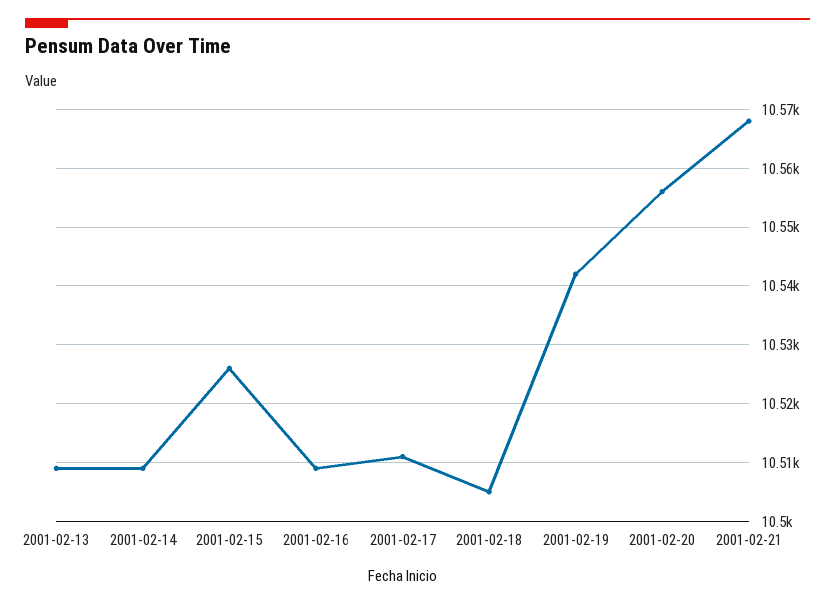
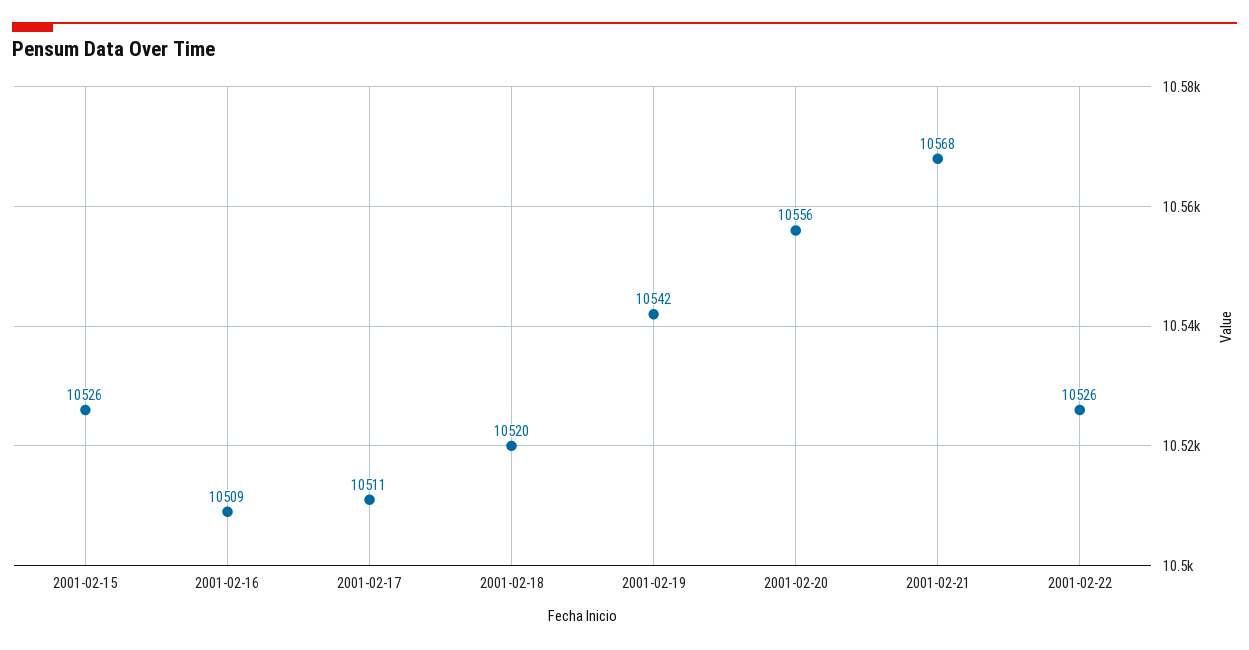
2001-02-13: 10510 -> none
2001-02-14: 10510 -> none
2001-02-18: 10505 -> 10520
2001-02-22: none -> 10526

